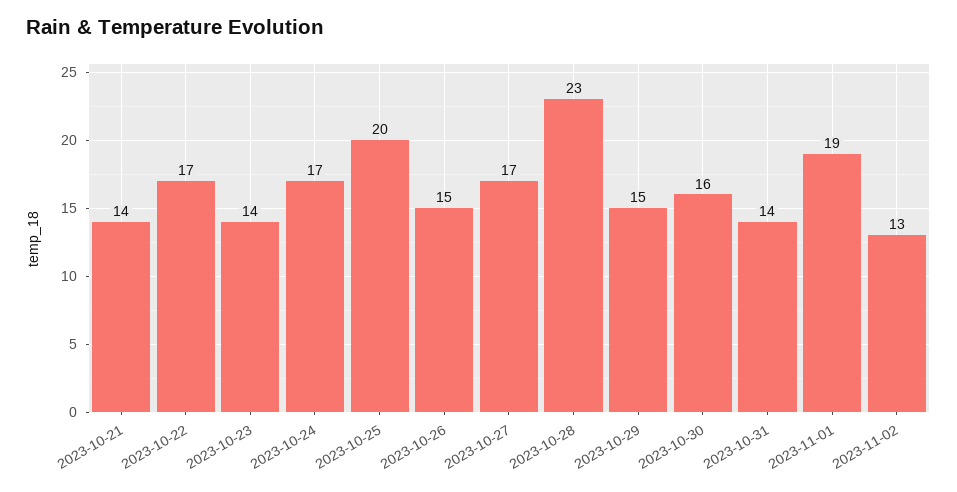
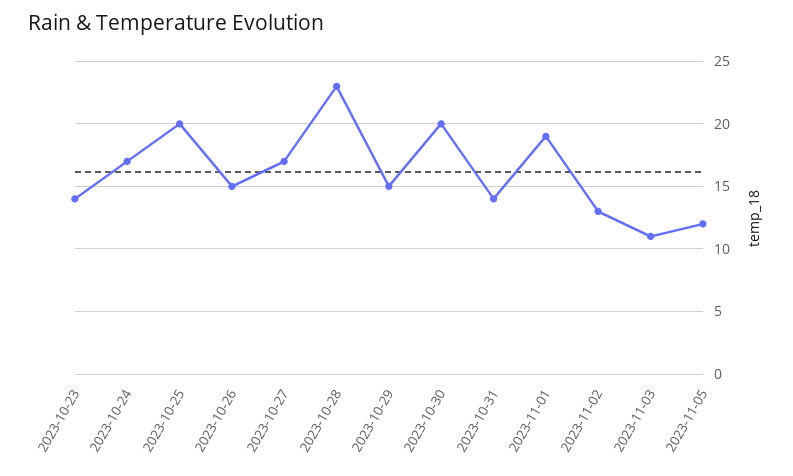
2023-10-21: 14 -> none
2023-10-22: 17 -> none
2023-10-30: 16 -> 20
2023-11-03: none -> 11
2023-11-05: none -> 12

